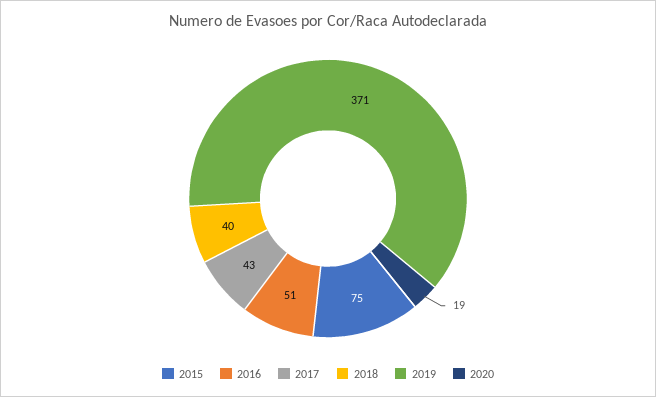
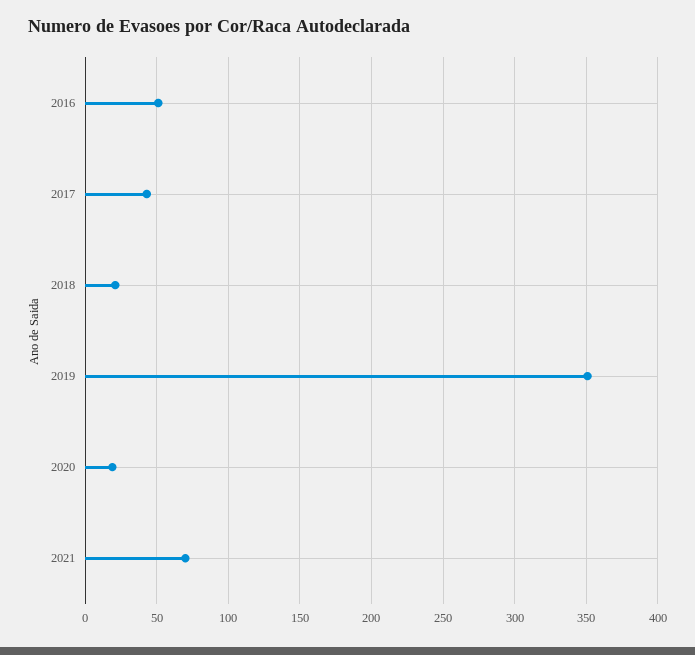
2015: 75 -> none
2018: 40 -> 20
2019: 371 -> 350
2021: none -> 70

